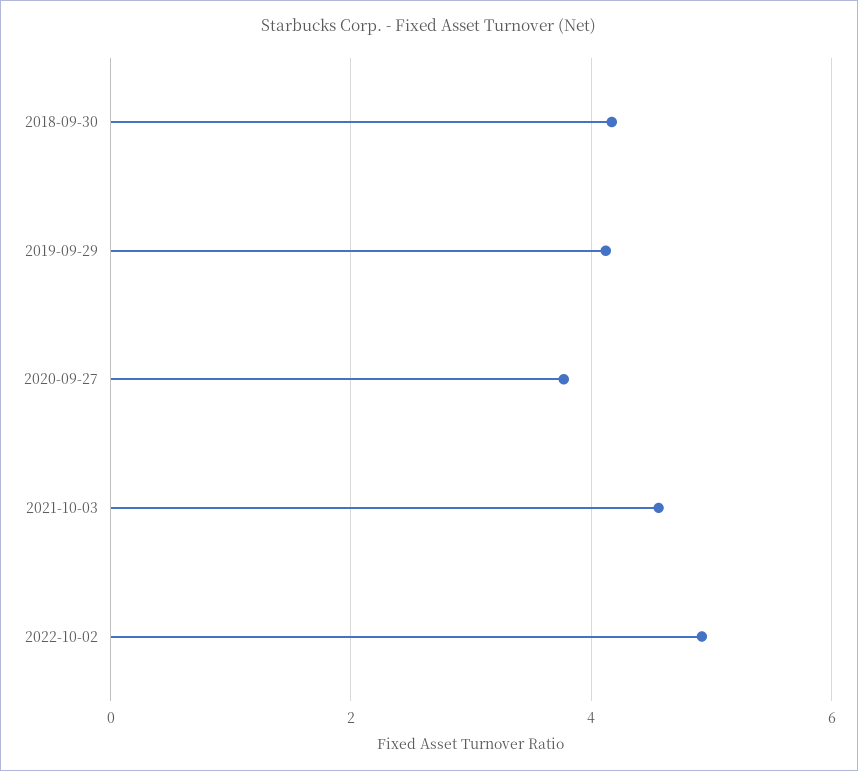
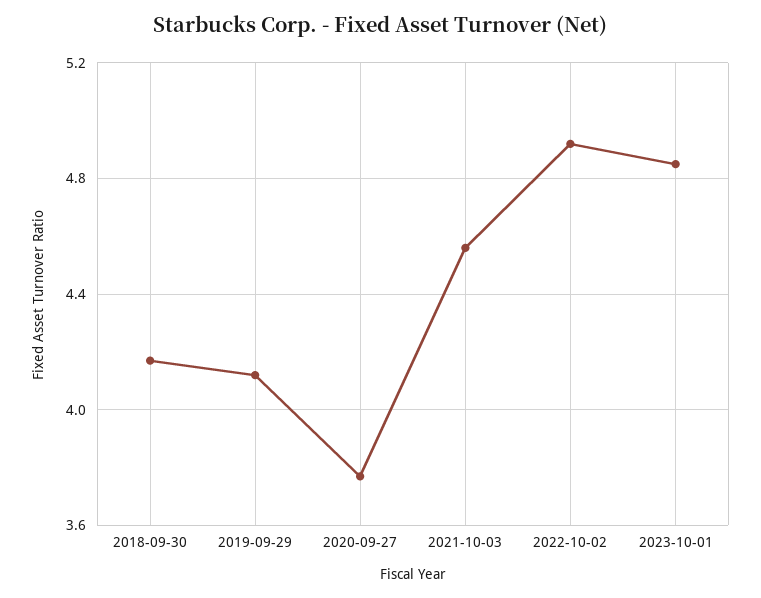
2023-10-01: none -> 4.85

